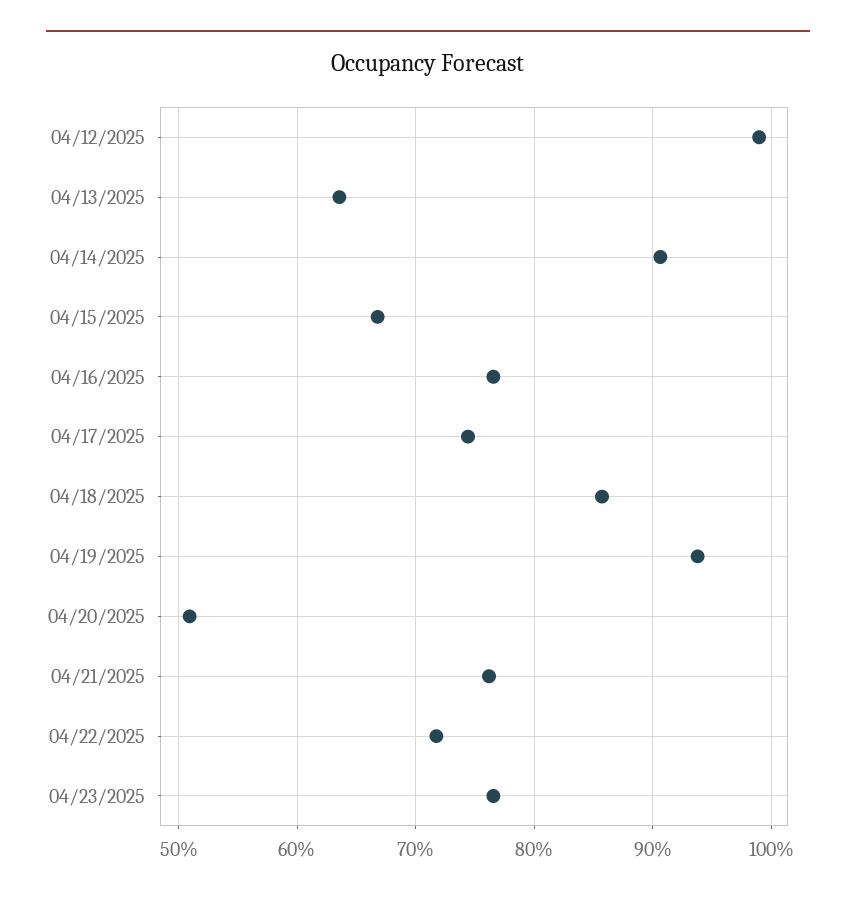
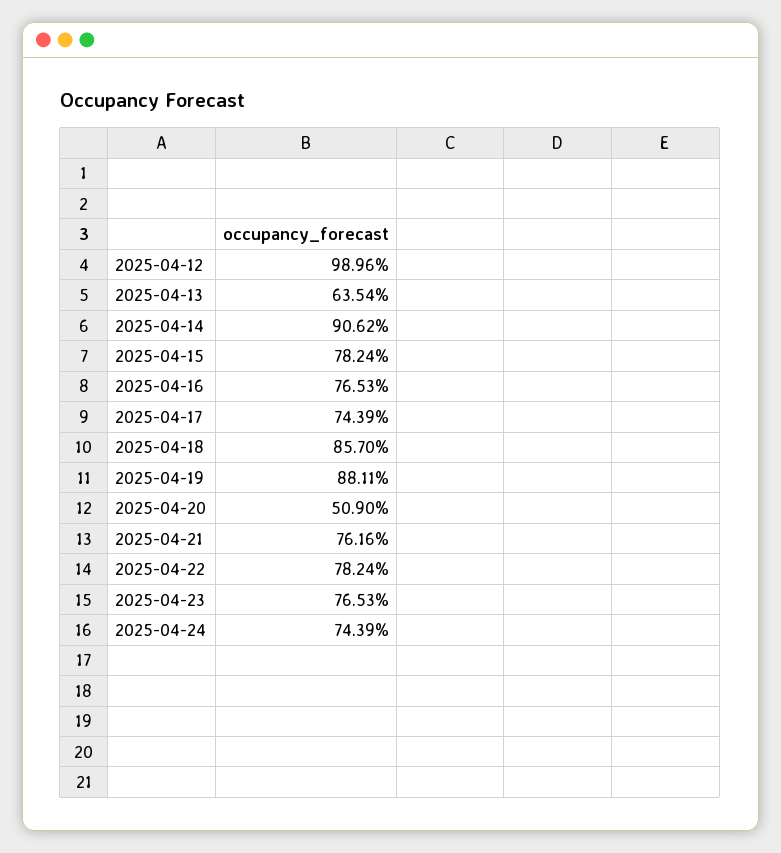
04/15/2025: 67 -> 78.24
04/19/2025: 94 -> 88.11
04/22/2025: 72 -> 78.24
2025-04-24: none -> 74.39

